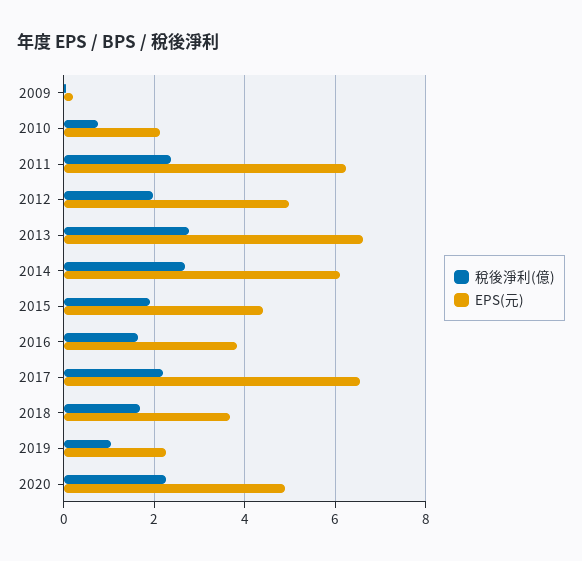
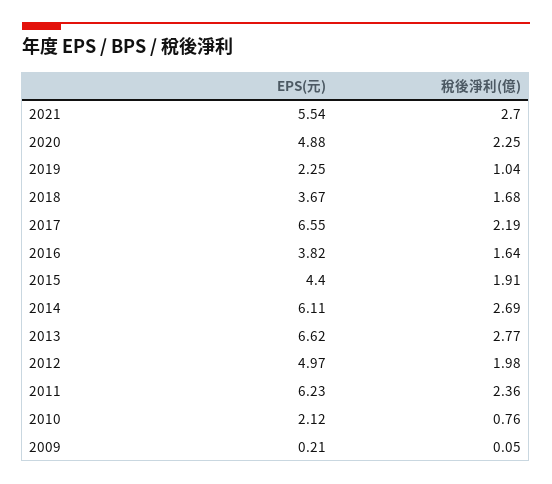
EPS(元), 2021: none -> 5.54
稅後淨利(億), 2021: none -> 2.7

